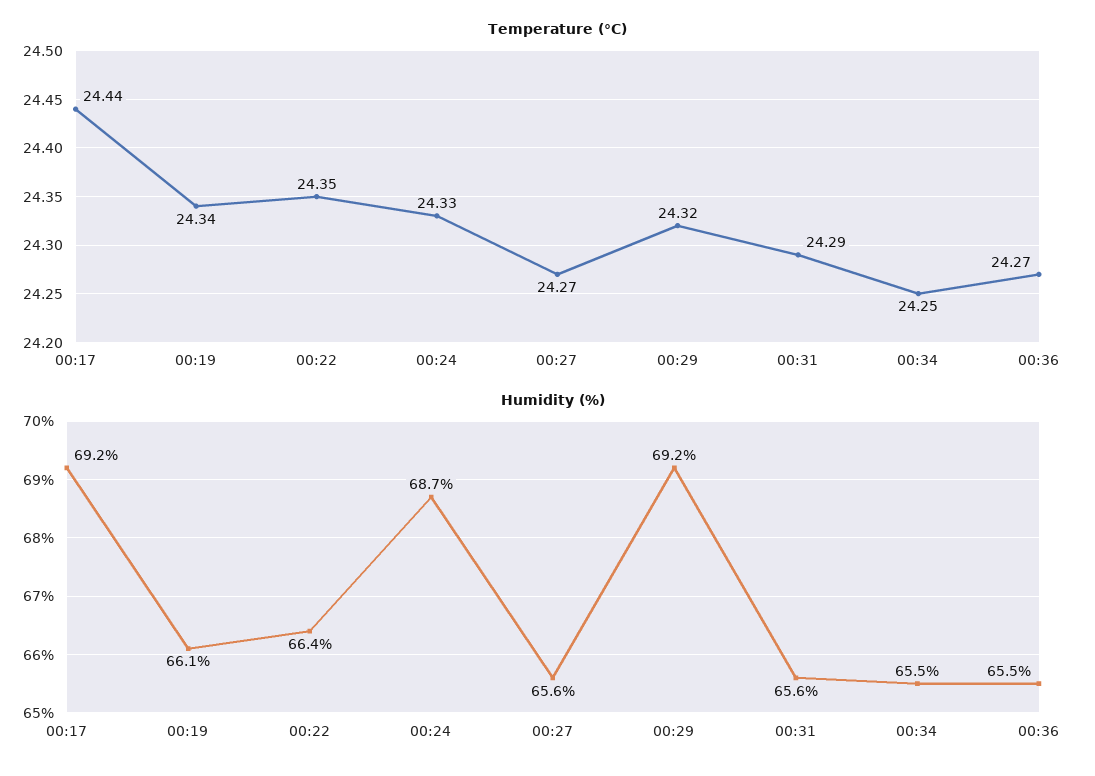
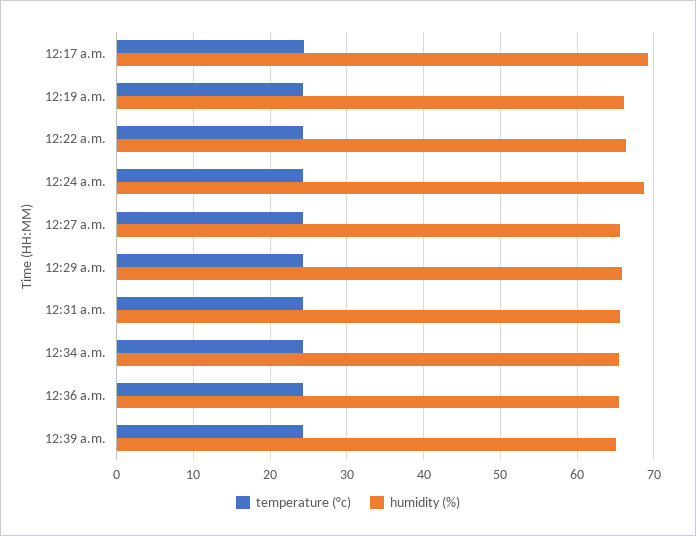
Humidity (%), 00:29: 69.2 -> 66
Temperature (°C), 12:39 a.m.: none -> 24
Humidity (%), 12:39 a.m.: none -> 65

